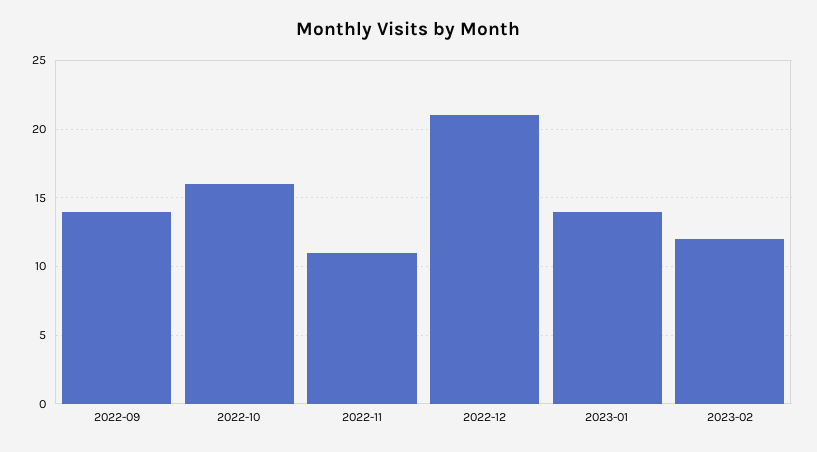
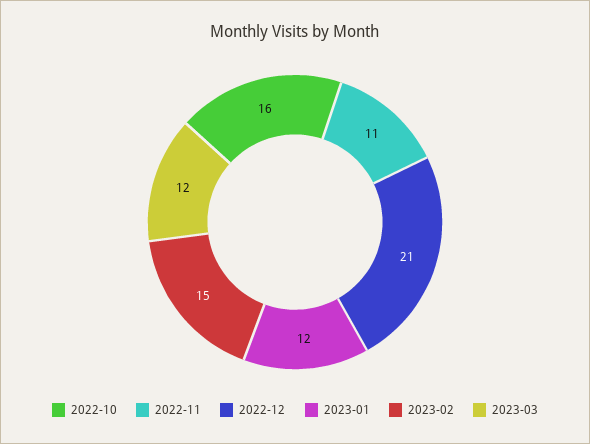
2022-09: 14 -> none
2023-01: 14 -> 12
2023-02: 12 -> 15
2023-03: none -> 12

